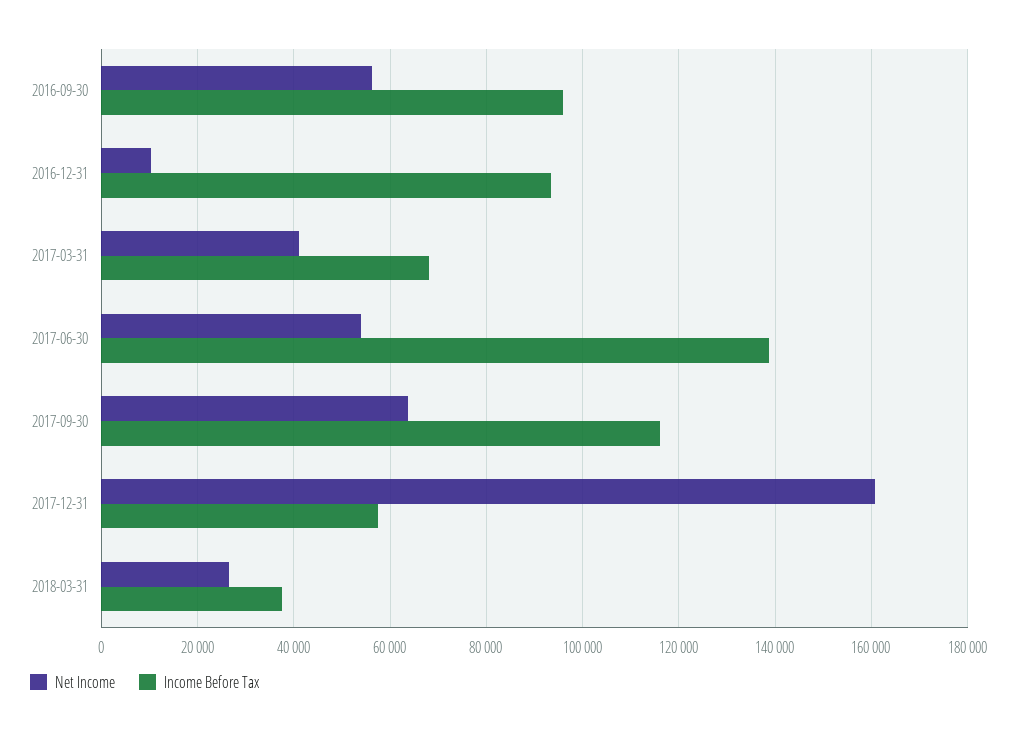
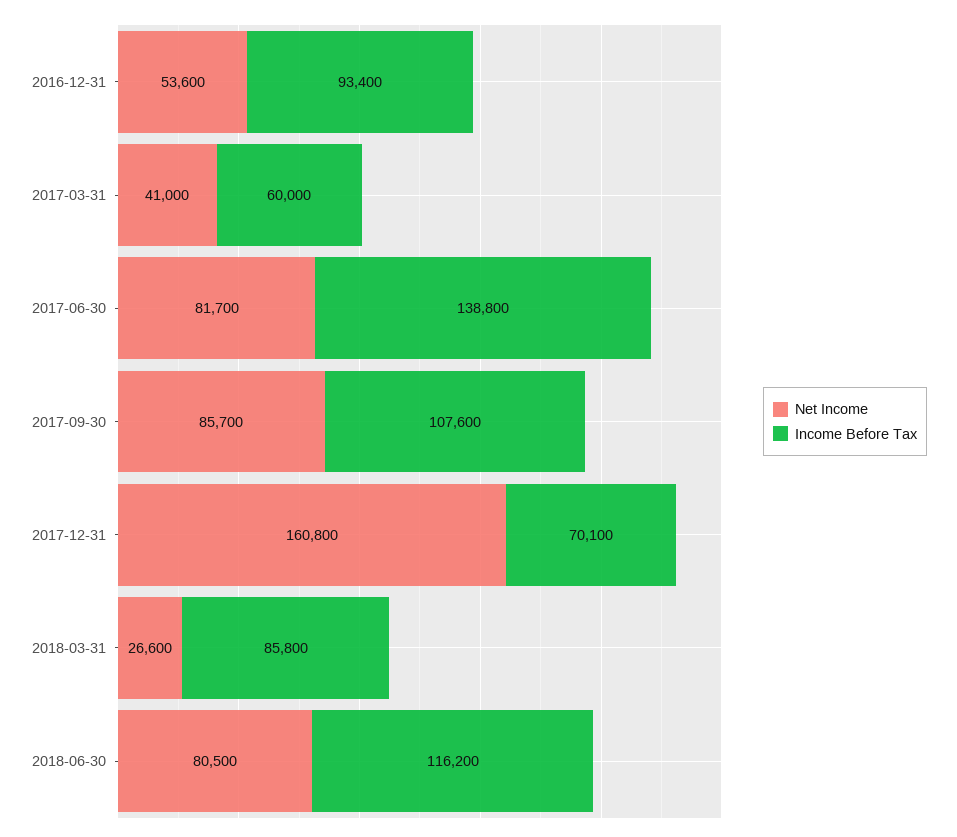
Net Income, 2016-09-30: 56000 -> none
Income Before Tax, 2016-09-30: 96000 -> none
Net Income, 2016-12-31: 10000 -> 53600
Income Before Tax, 2017-03-31: 68000 -> 60000
Net Income, 2017-06-30: 54000 -> 81700
Net Income, 2017-09-30: 64000 -> 85700
Income Before Tax, 2017-09-30: 116000 -> 107600
Income Before Tax, 2017-12-31: 58000 -> 70100
Income Before Tax, 2018-03-31: 38000 -> 85800
Net Income, 2018-06-30: none -> 80500
Income Before Tax, 2018-06-30: none -> 116200

